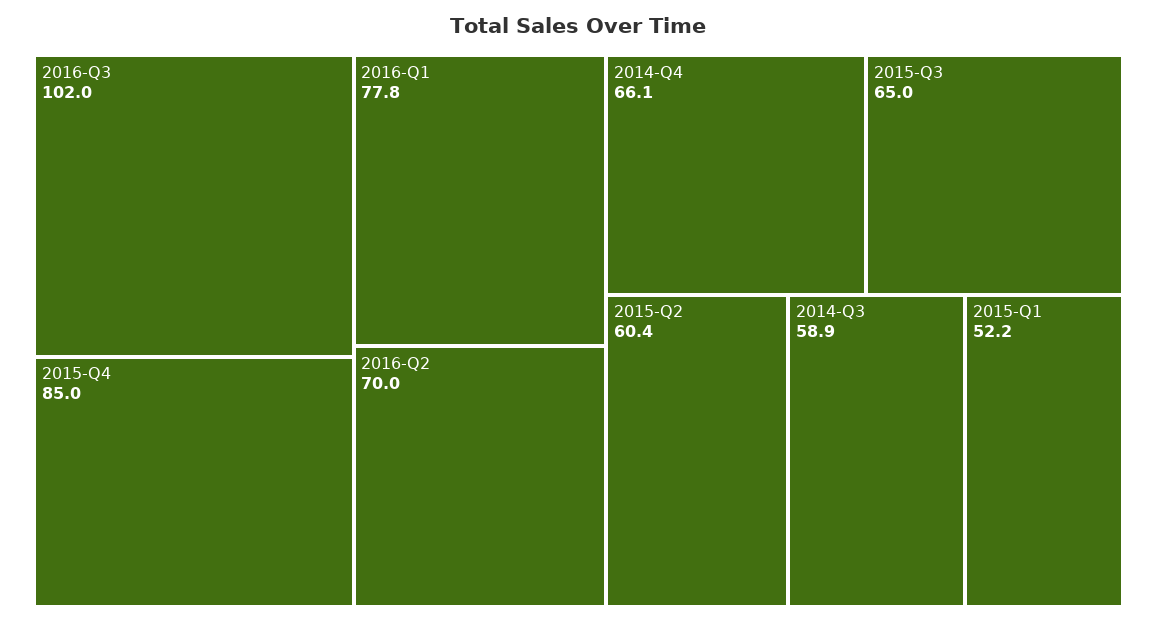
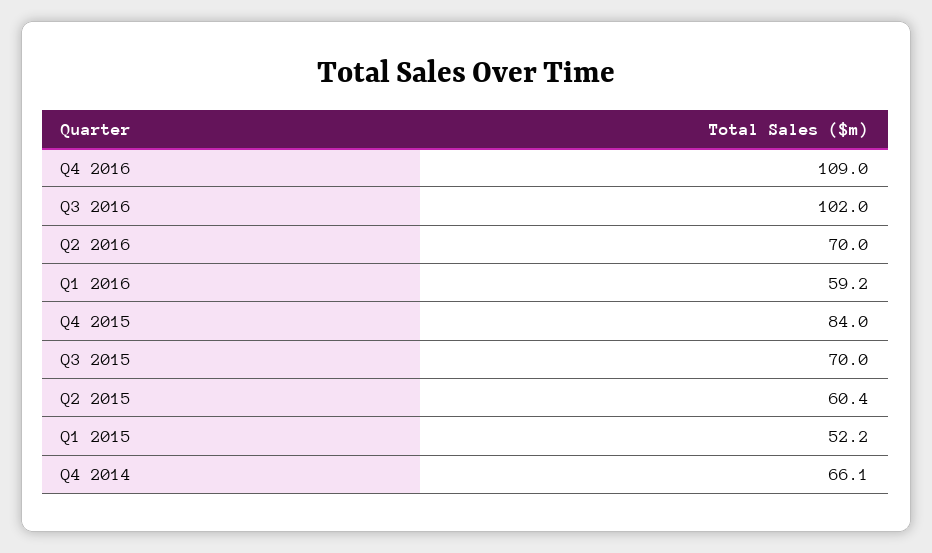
2015-Q4: 85 -> 84
2016-Q1: 77.8 -> 59.2
2015-Q3: 65 -> 70
2014-Q3: 58.9 -> none
Q4 2016: none -> 109

